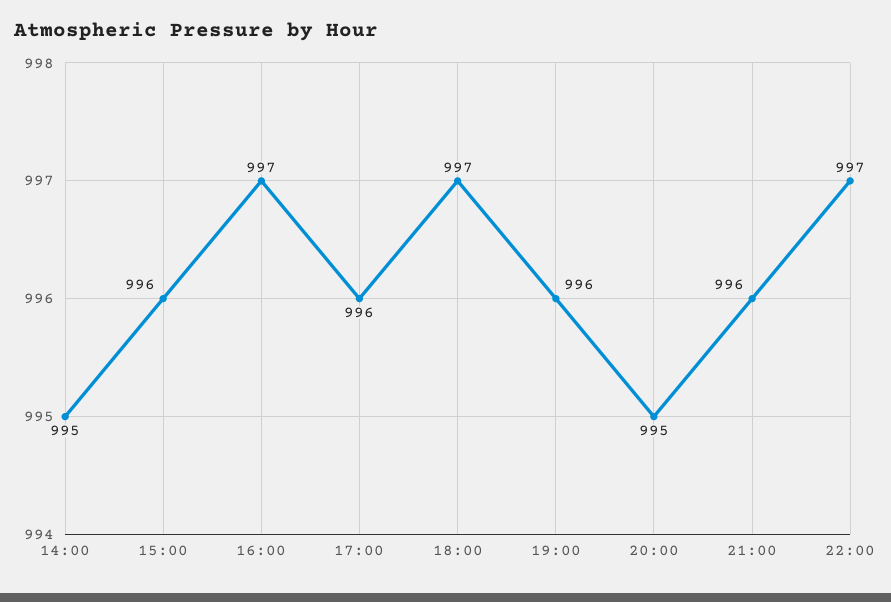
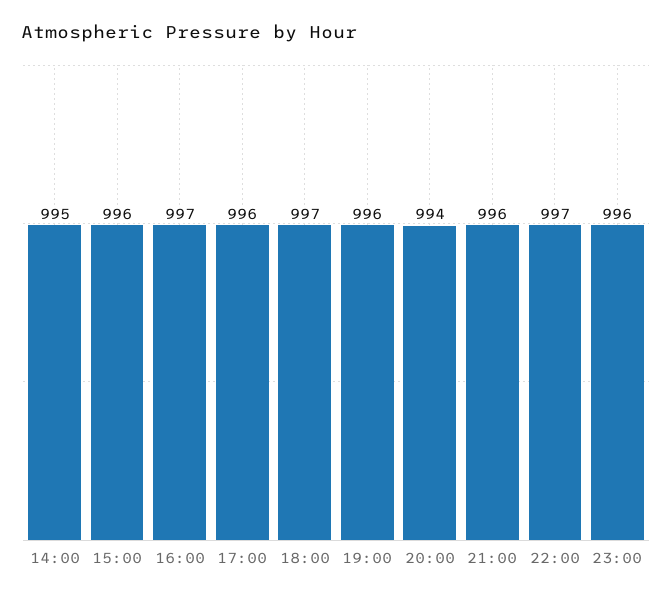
20:00: 995 -> 994
23:00: none -> 996

